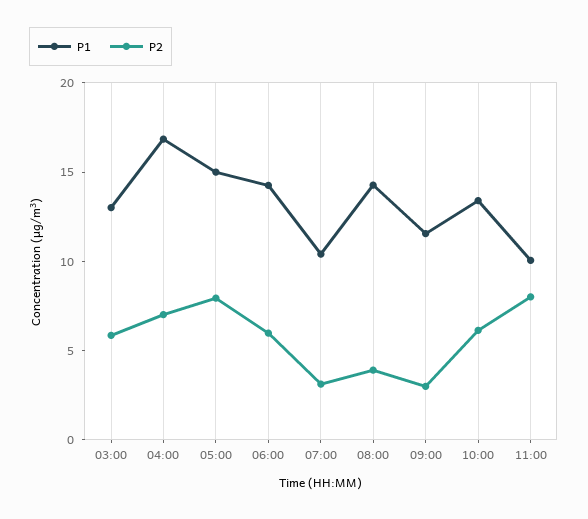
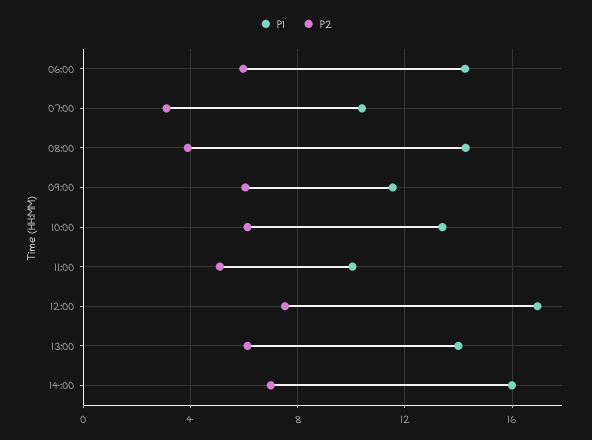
P1, 03:00: 13 -> none
P2, 03:00: 6 -> none
P1, 04:00: 17 -> none
P2, 04:00: 7 -> none
P1, 05:00: 15 -> none
P2, 05:00: 8 -> none
P2, 09:00: 3 -> 6
P2, 11:00: 8 -> 5
P1, 12:00: none -> 17
P2, 12:00: none -> 7.5
P1, 13:00: none -> 14
P2, 13:00: none -> 6
P1, 14:00: none -> 16
P2, 14:00: none -> 7

